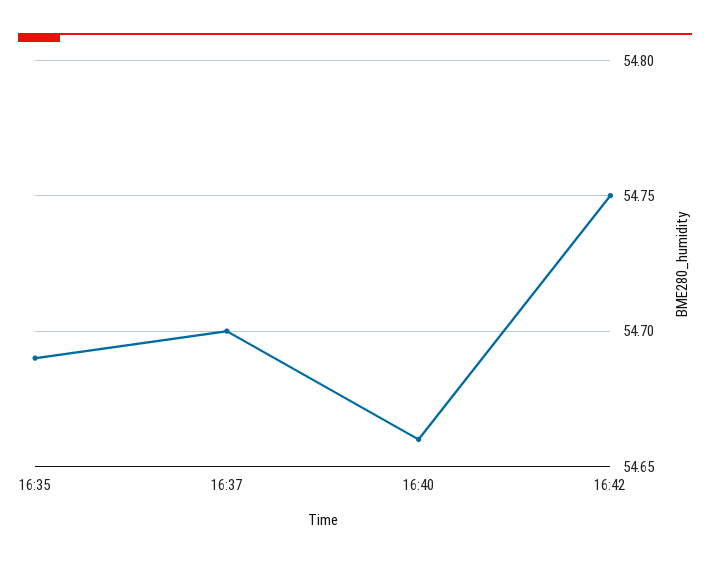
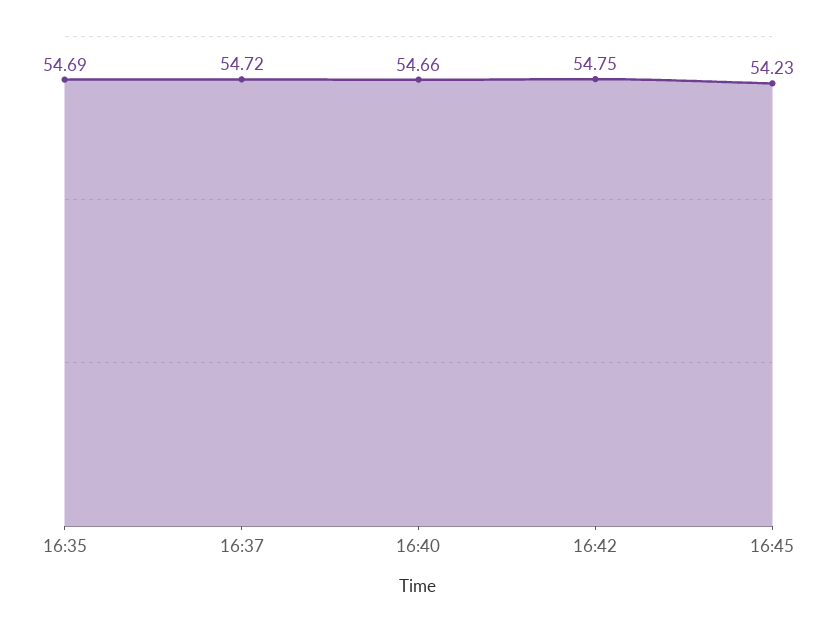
16:37: 54.7 -> 54.72
16:45: none -> 54.23

